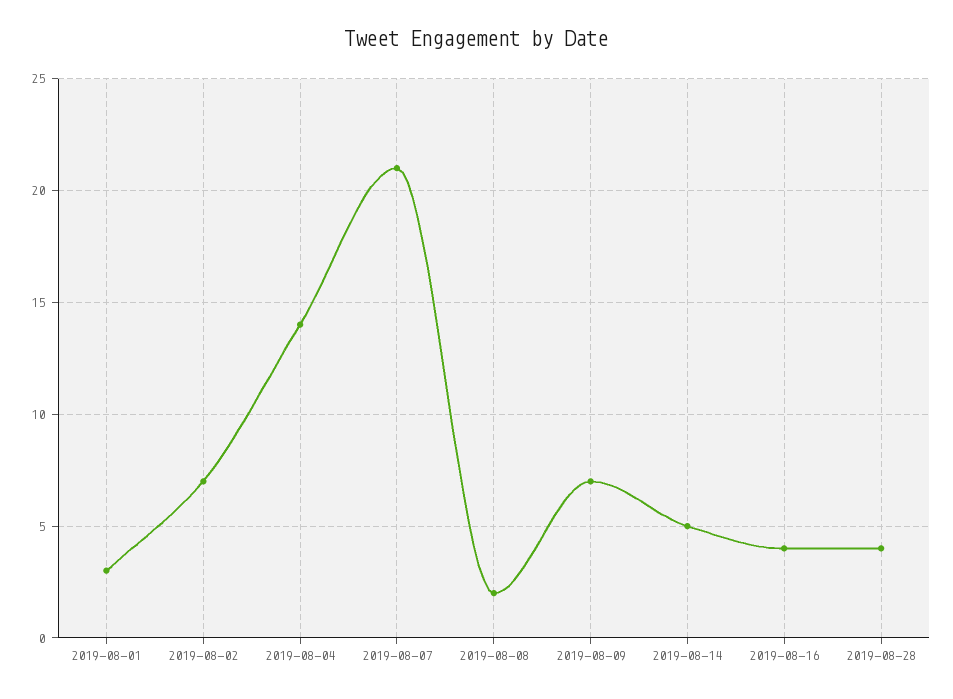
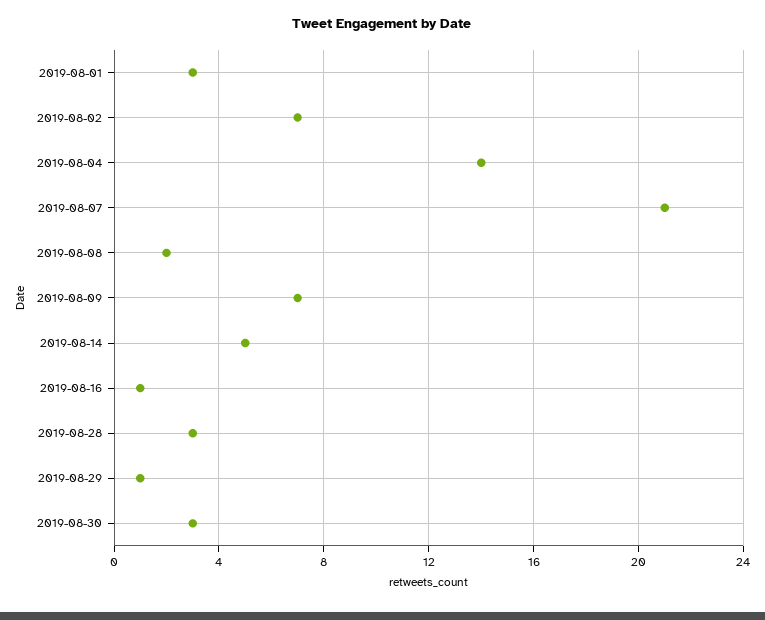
2019-08-16: 4 -> 1
2019-08-28: 4 -> 3
2019-08-29: none -> 1
2019-08-30: none -> 3

